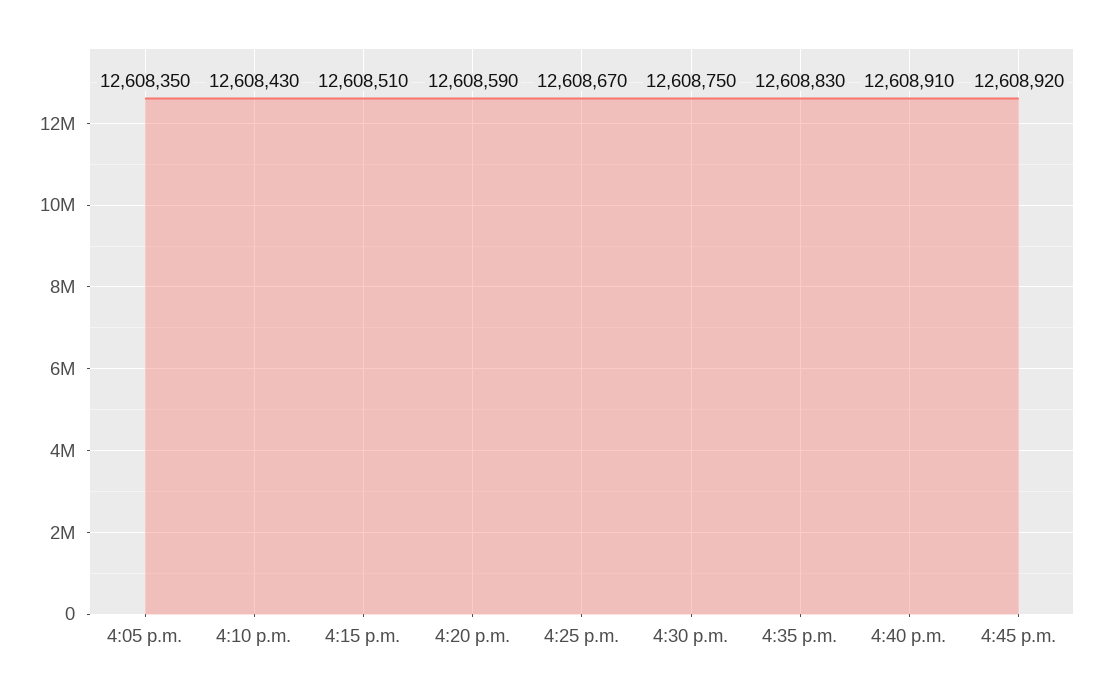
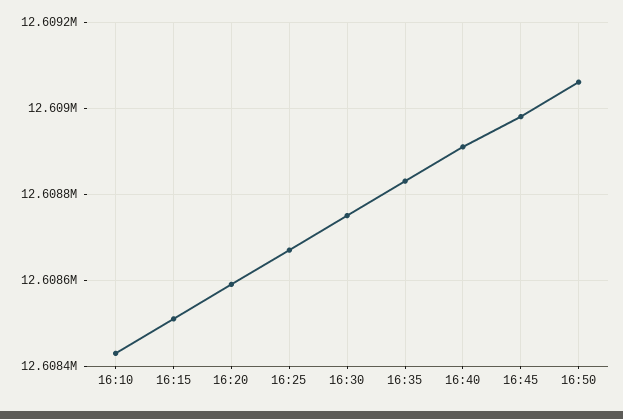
4:05 p.m.: 12608350 -> none
4:45 p.m.: 12608920 -> 12608980
16:50: none -> 12609060

